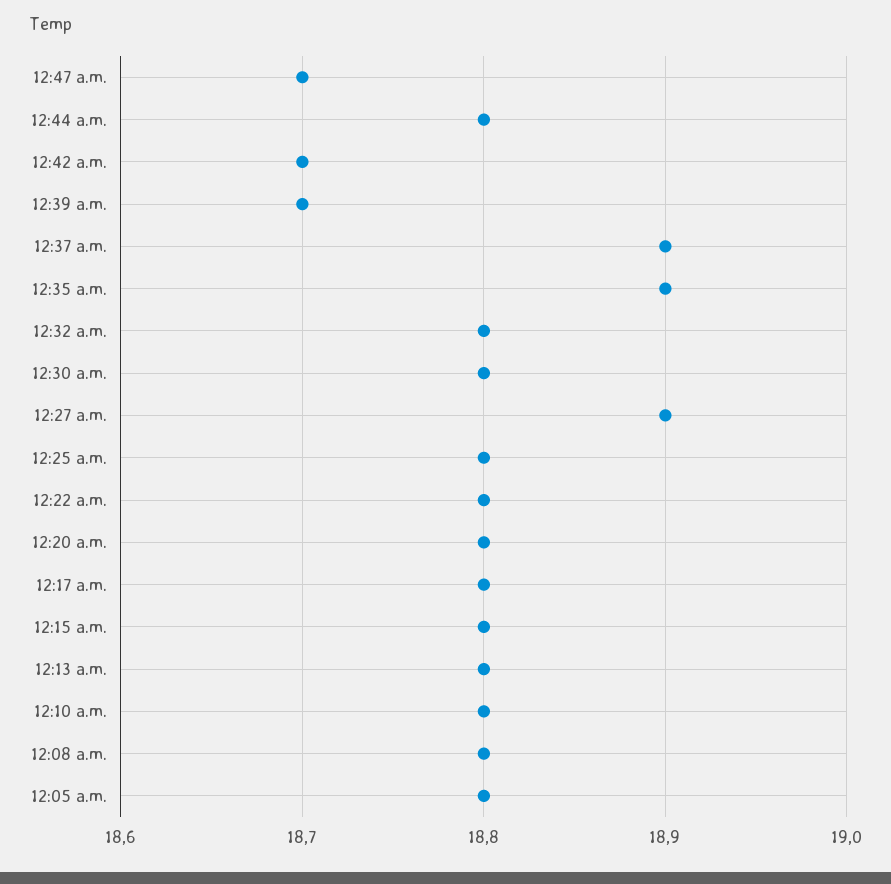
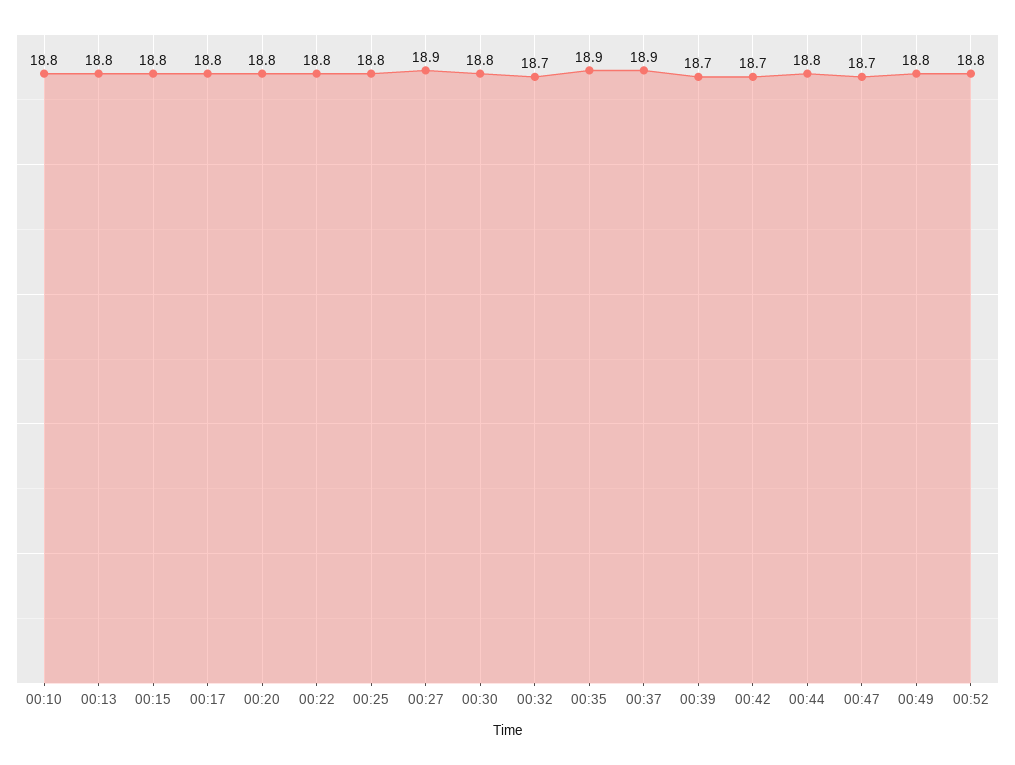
12:32 a.m.: 18.8 -> 18.7
12:08 a.m.: 18.8 -> none
12:05 a.m.: 18.8 -> none
00:49: none -> 18.8
00:52: none -> 18.8

